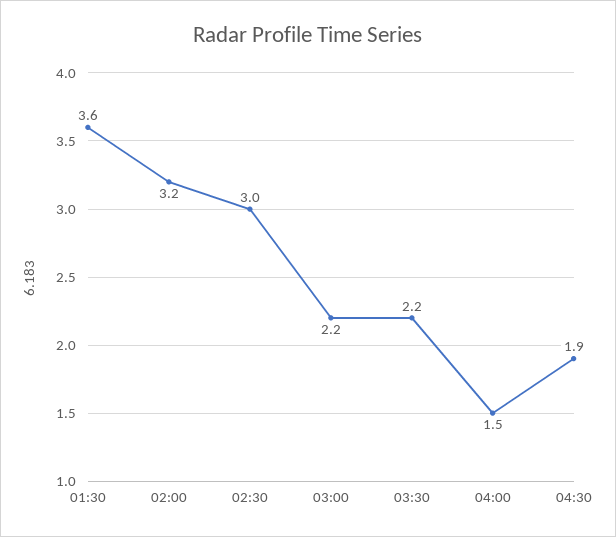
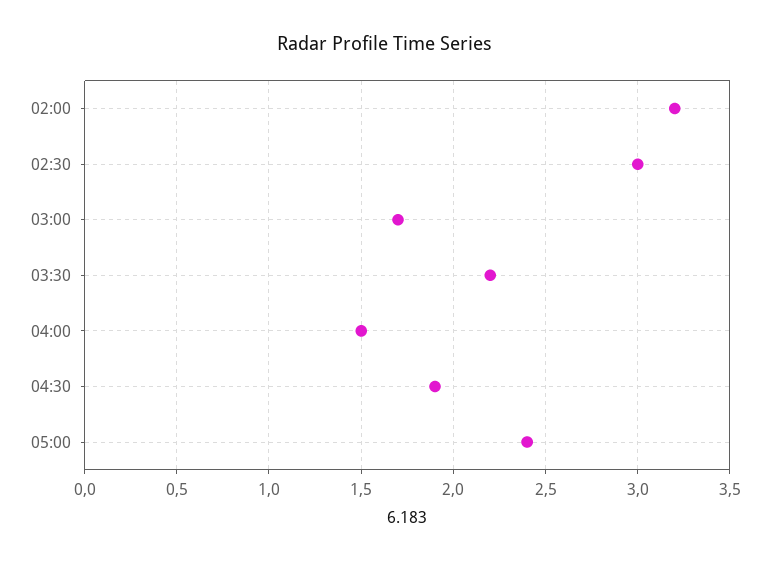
01:30: 3.6 -> none
03:00: 2.2 -> 1.7
05:00: none -> 2.4

